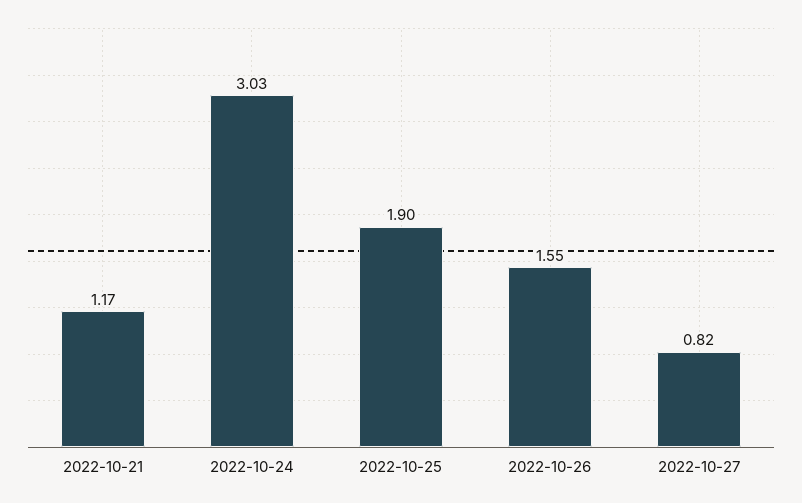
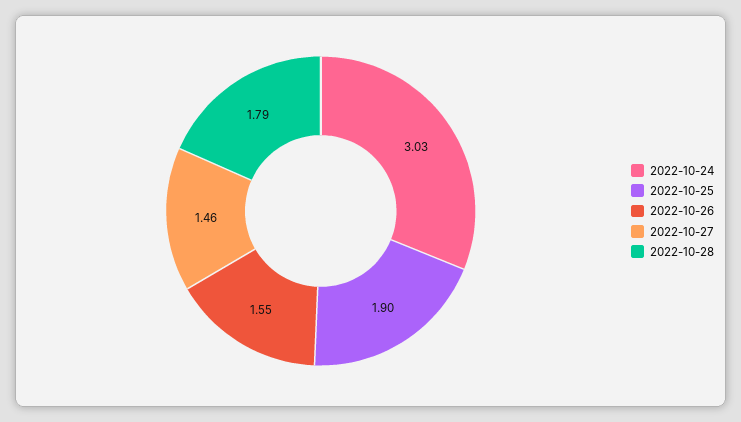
2022-10-21: 1.17 -> none
2022-10-27: 0.82 -> 1.46
2022-10-28: none -> 1.79

